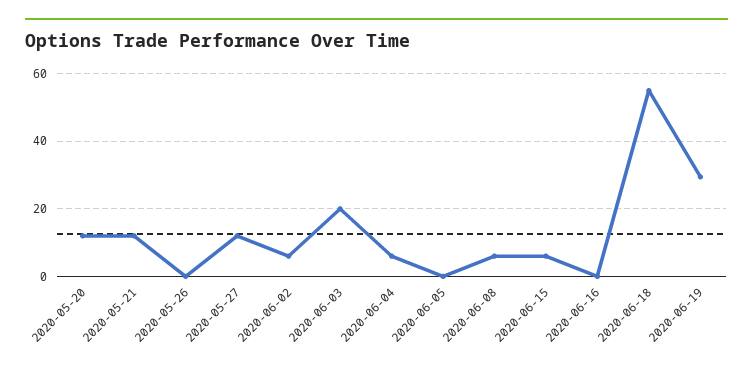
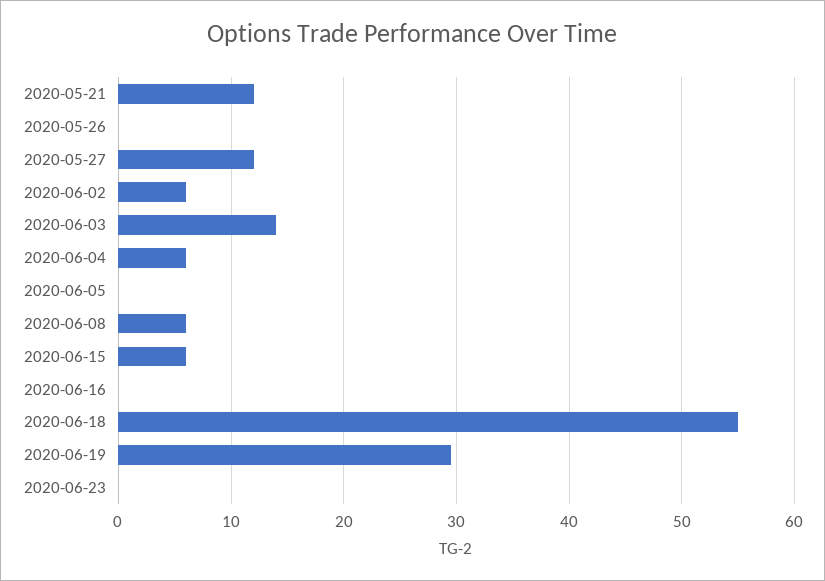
2020-05-20: 12 -> none
2020-06-03: 20 -> 14
2020-06-23: none -> 0

